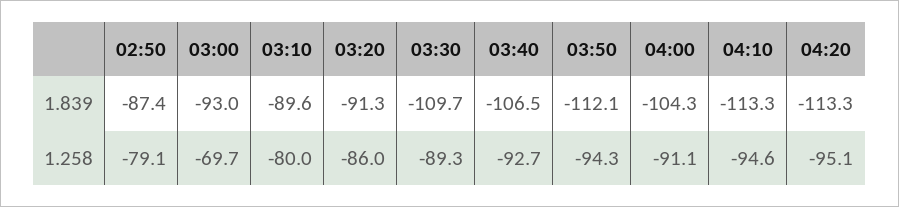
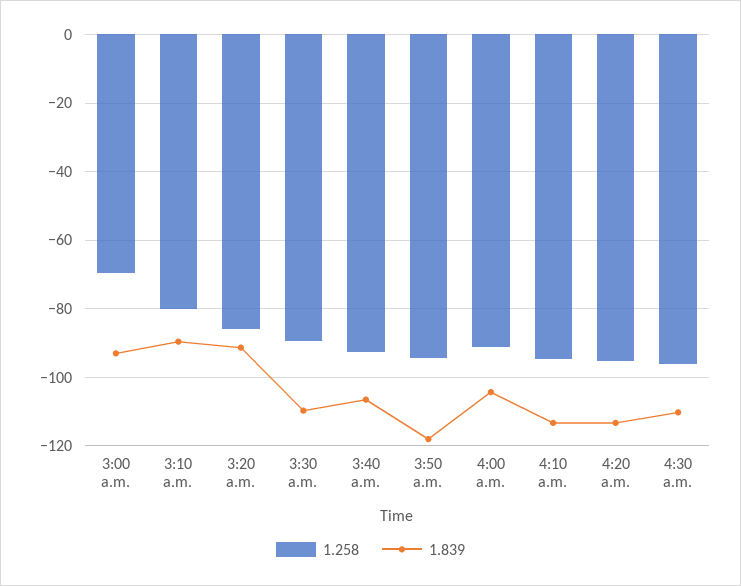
1.839, 02:50: -87.4 -> none
1.839, 03:50: -112.1 -> -118
1.258, 02:50: -79.1 -> none
1.258, 4:30 a.m.: none -> -96
1.839, 4:30 a.m.: none -> -110

